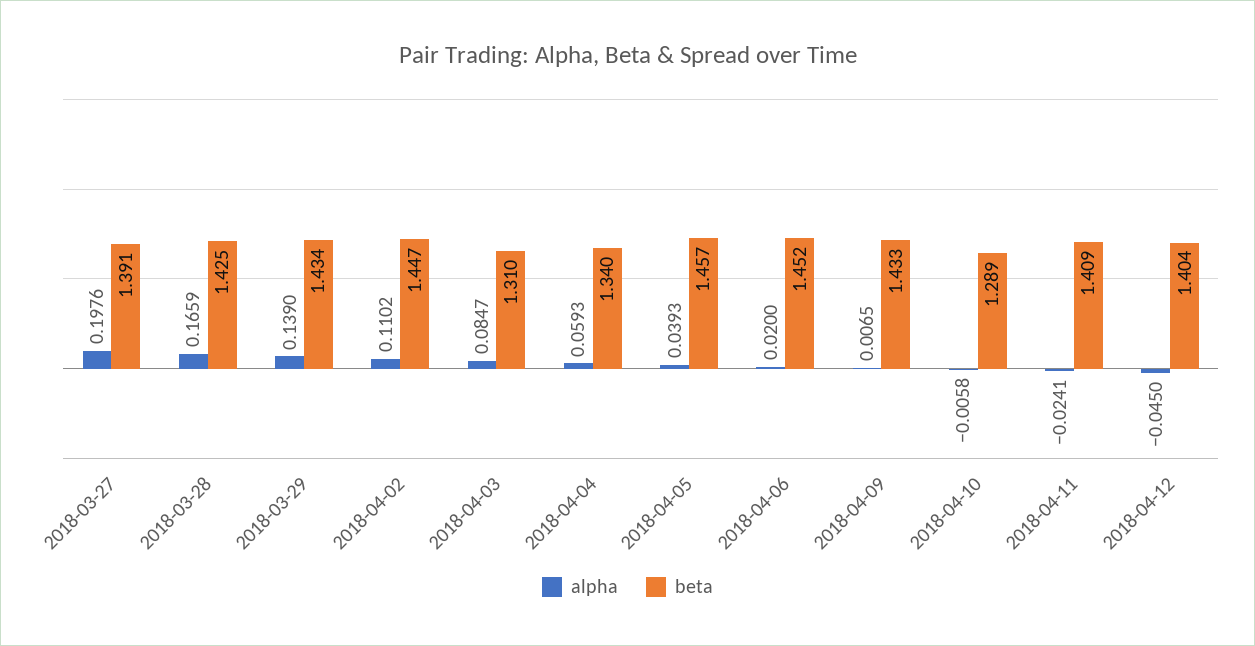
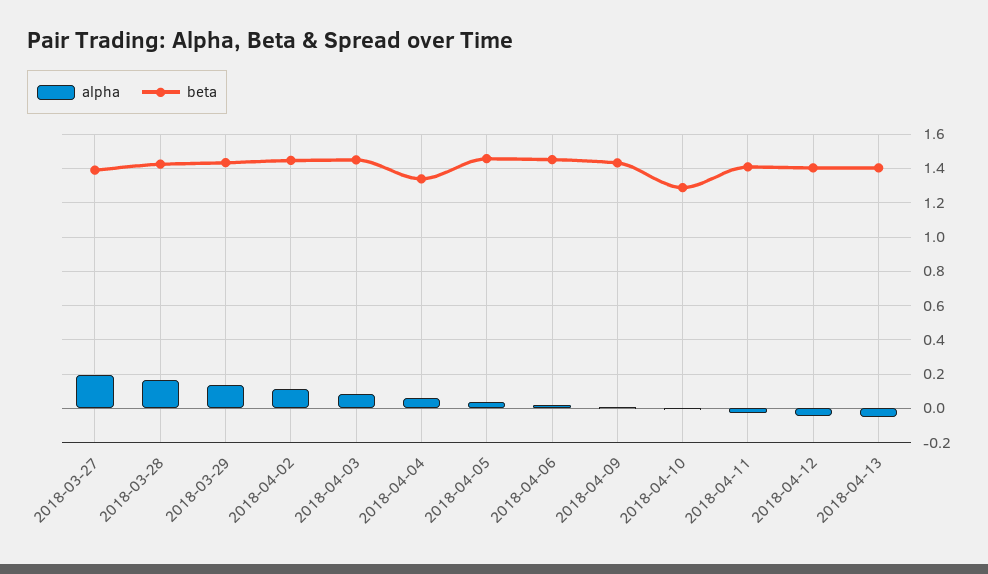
beta, 2018-04-03: 1.31 -> 1.45
alpha, 2018-04-13: none -> -0.05
beta, 2018-04-13: none -> 1.4

